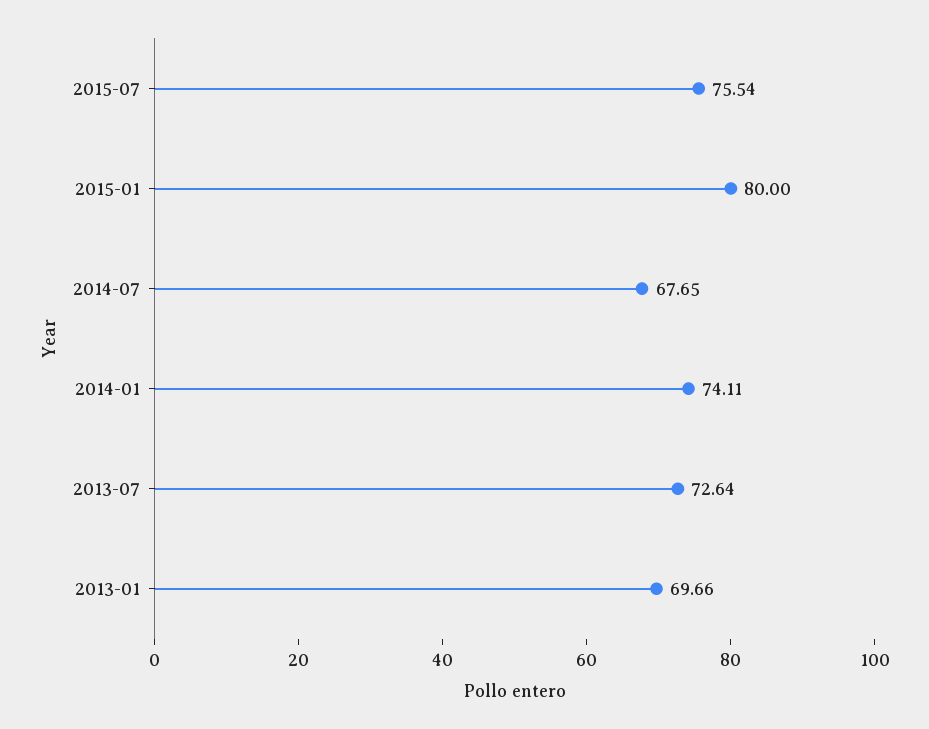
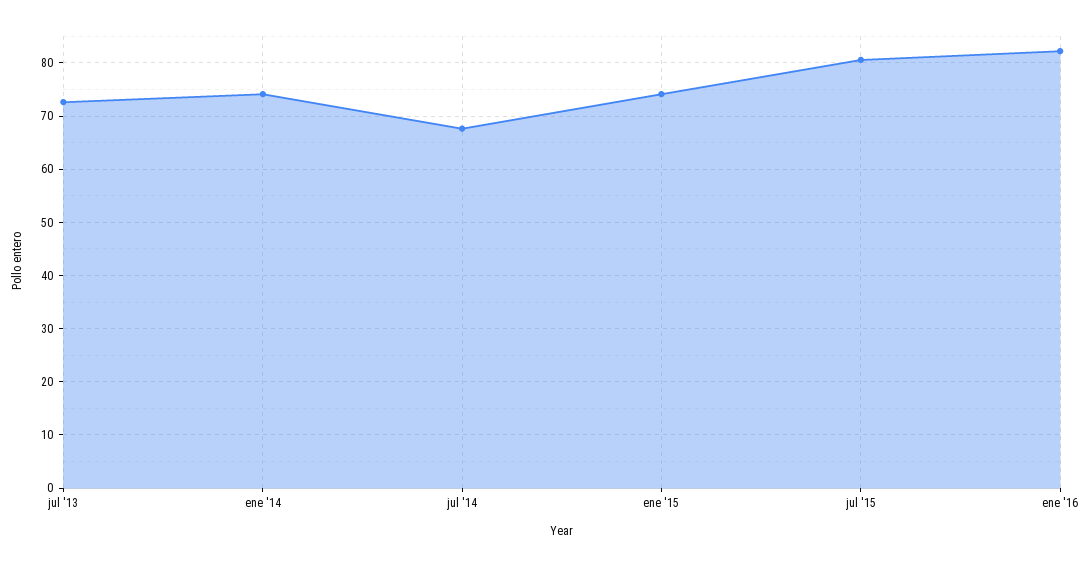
2015-07: 75.54 -> 80
2015-01: 80 -> 74
2013-01: 69.66 -> none
ene '16: none -> 82

